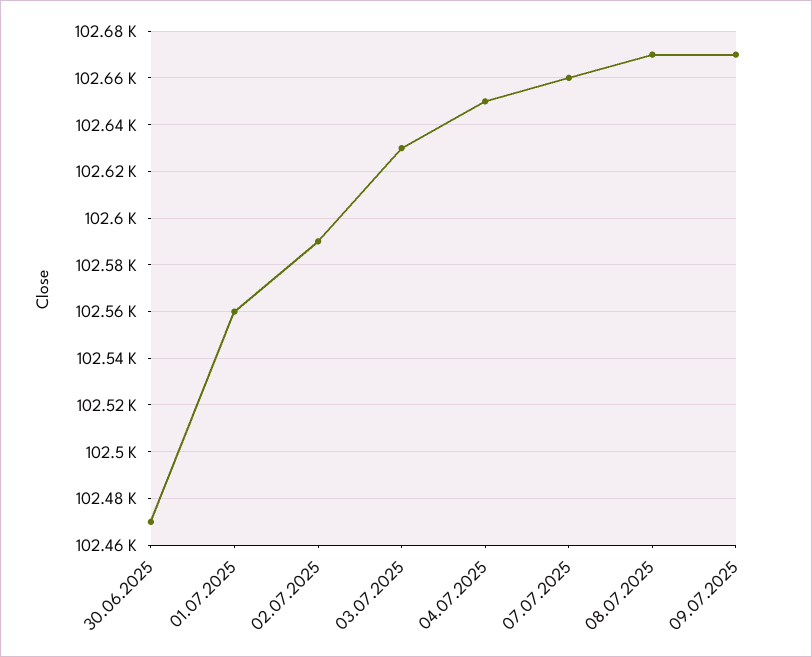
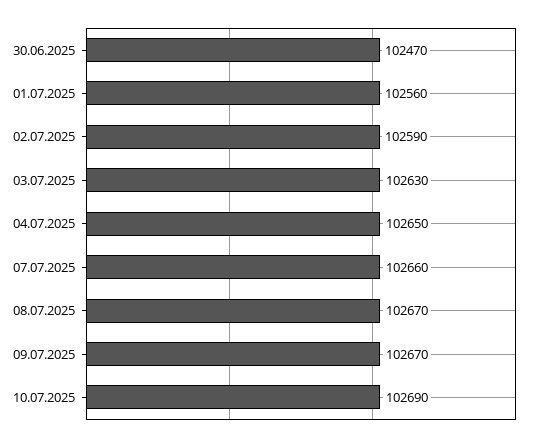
10.07.2025: none -> 102690

